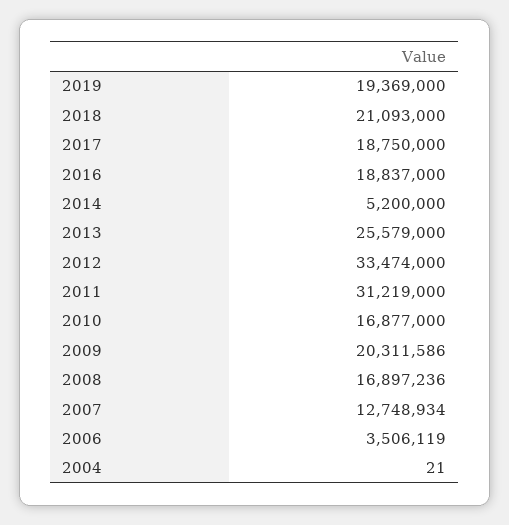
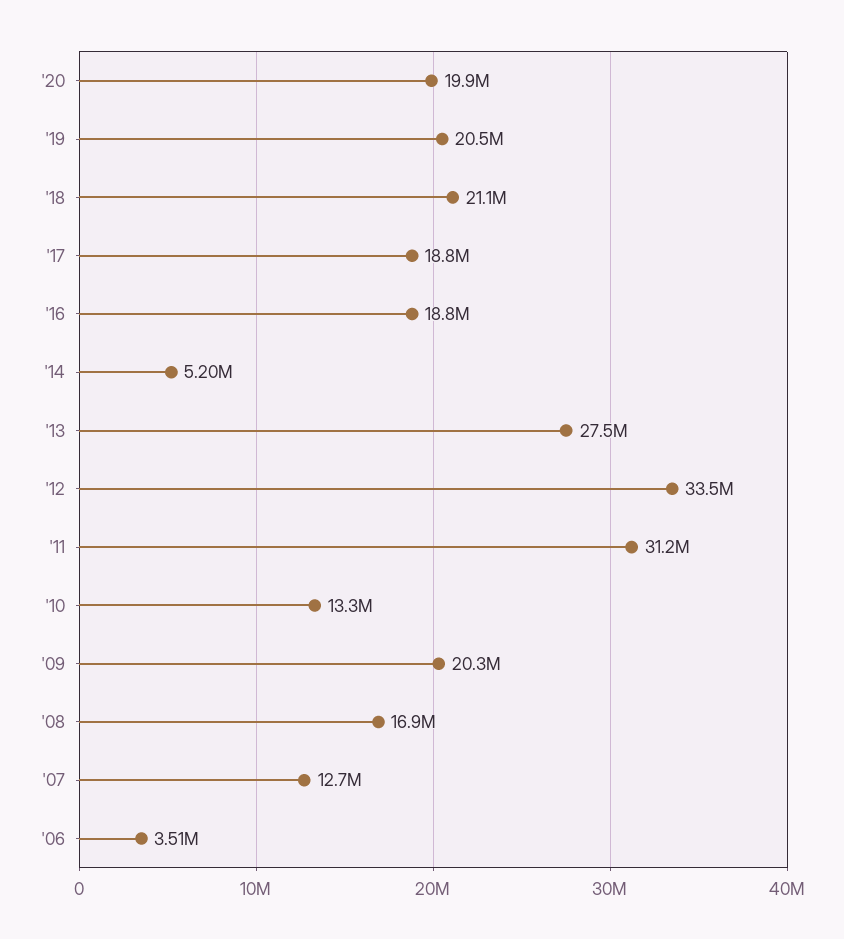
2019: 19369000 -> 20500000
2013: 25579000 -> 27500000
2010: 16877000 -> 13300000
2004: 21 -> none
'20: none -> 19900000

